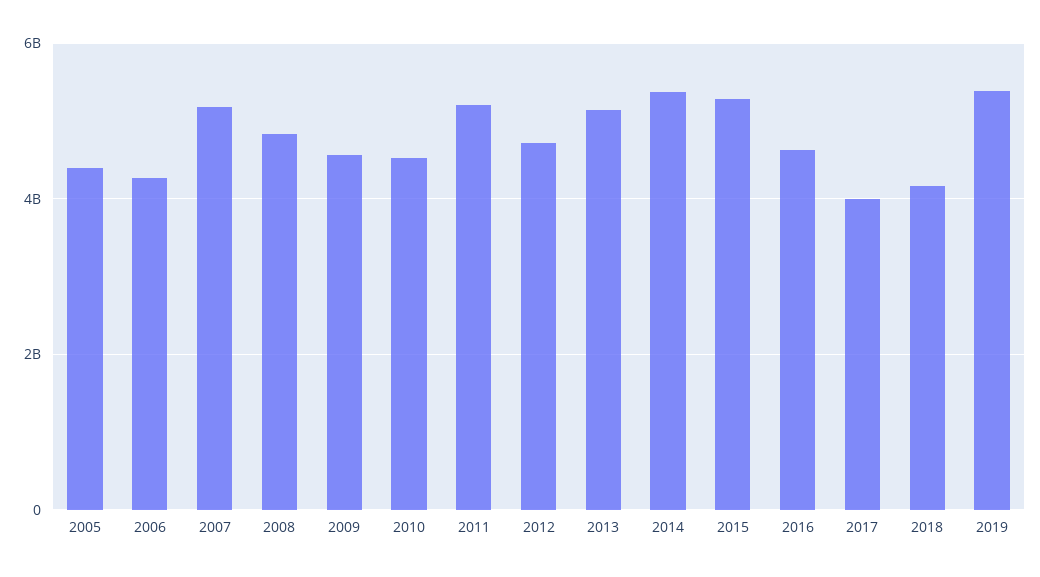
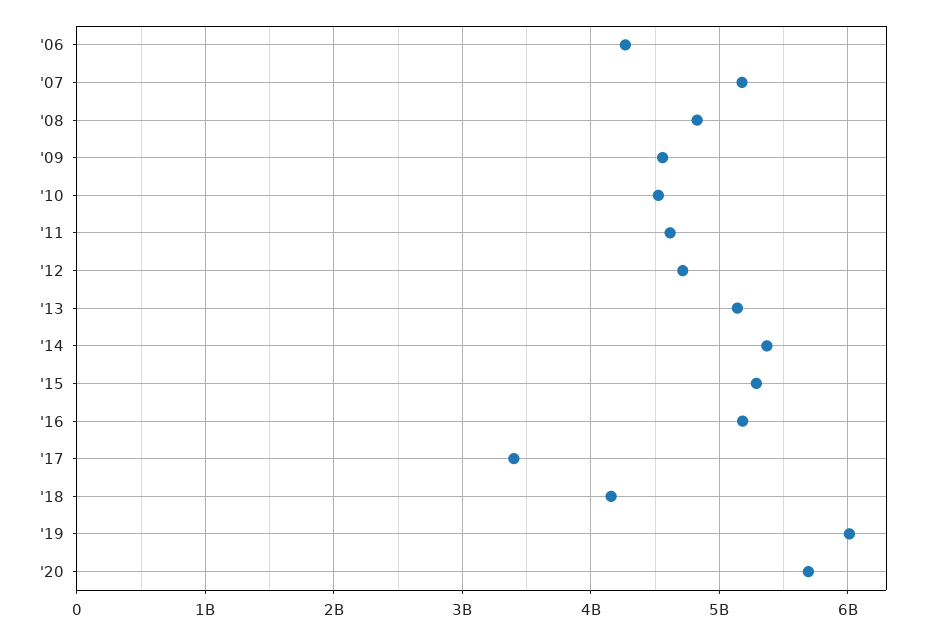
2005: 4400000000 -> none
2011: 5200000000 -> 4600000000
2016: 4600000000 -> 5200000000
2017: 4000000000 -> 3400000000
2019: 5400000000 -> 6000000000
'20: none -> 5700000000

